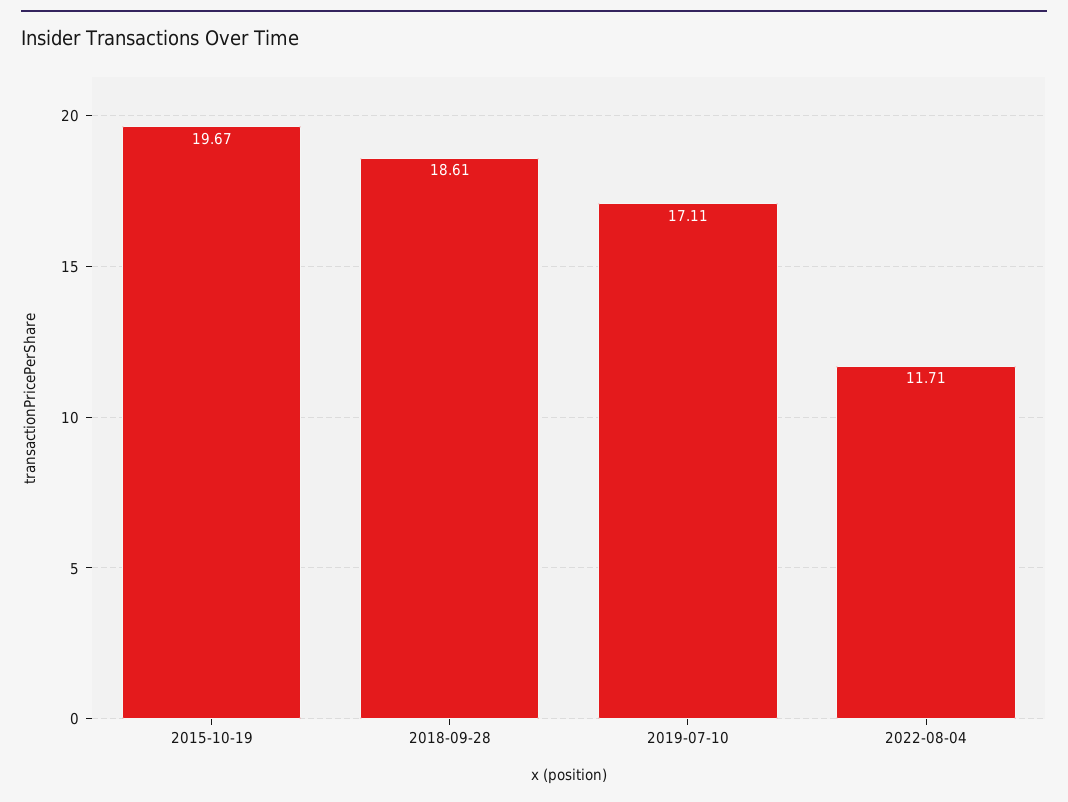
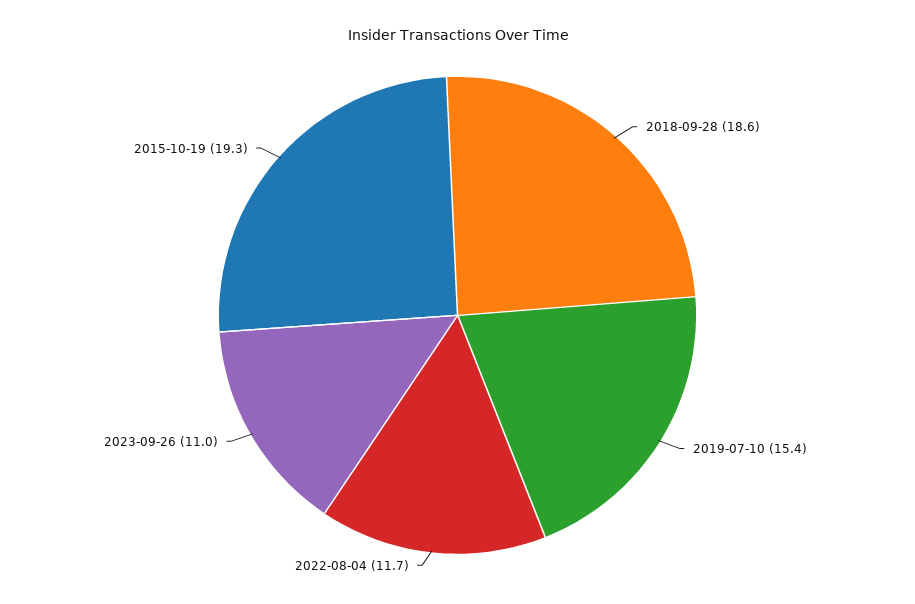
2015-10-19: 19.67 -> 19.3
2019-07-10: 17.11 -> 15.4
2023-09-26: none -> 11

